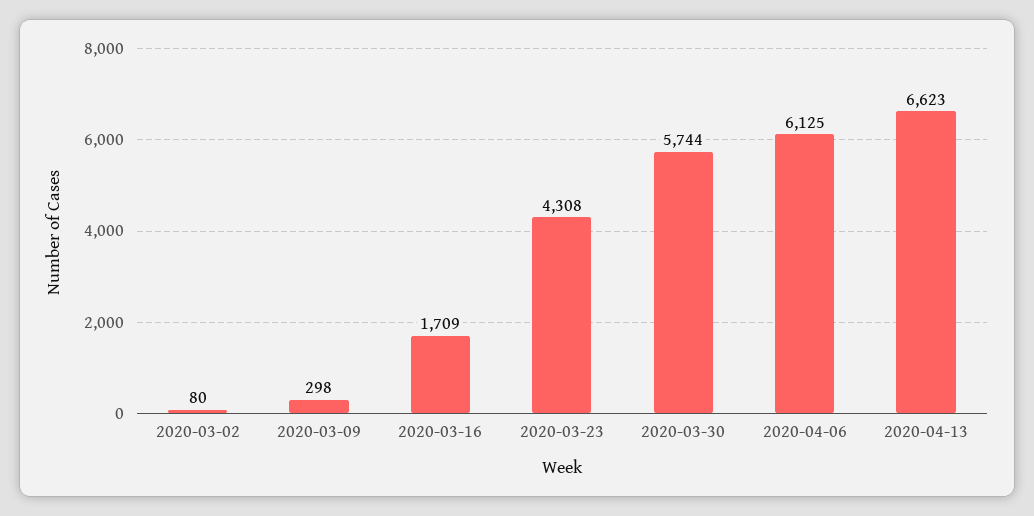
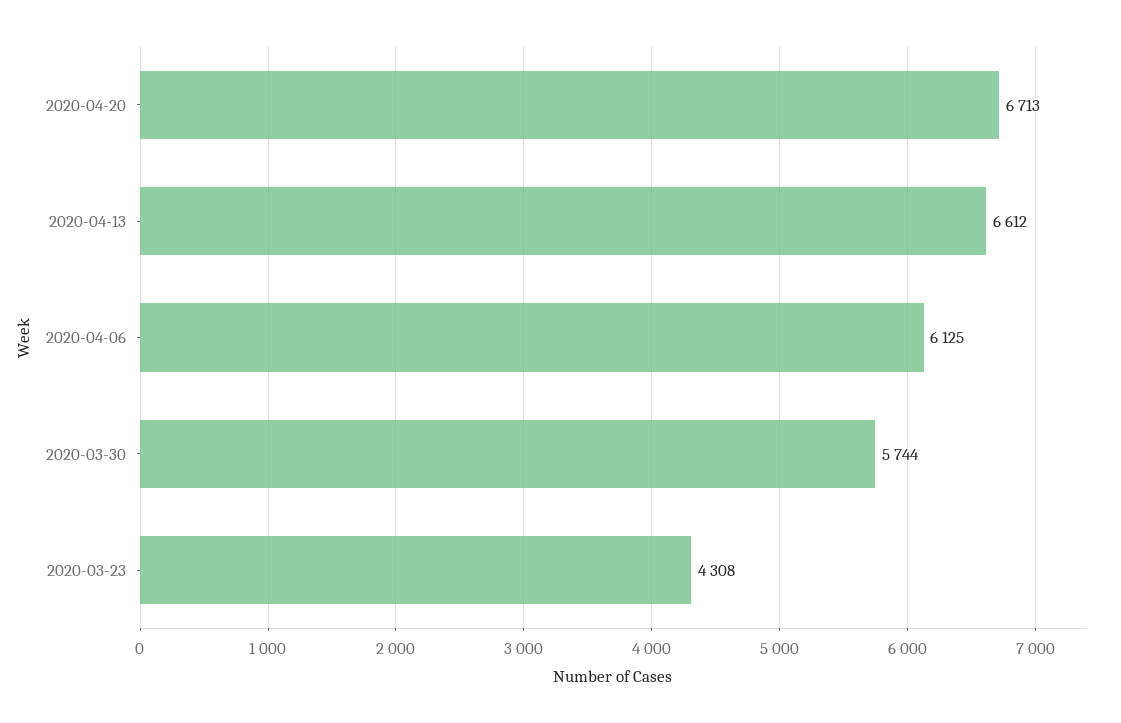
2020-03-02: 80 -> none
2020-03-09: 298 -> none
2020-03-16: 1709 -> none
2020-04-13: 6623 -> 6612
2020-04-20: none -> 6713

